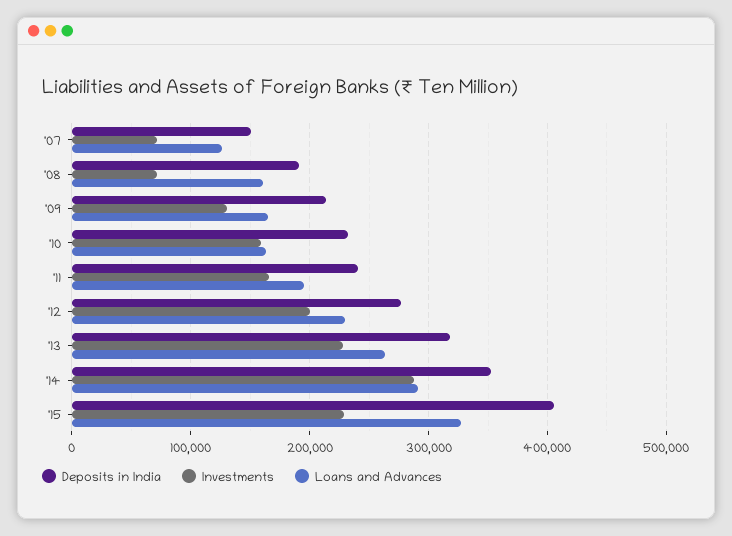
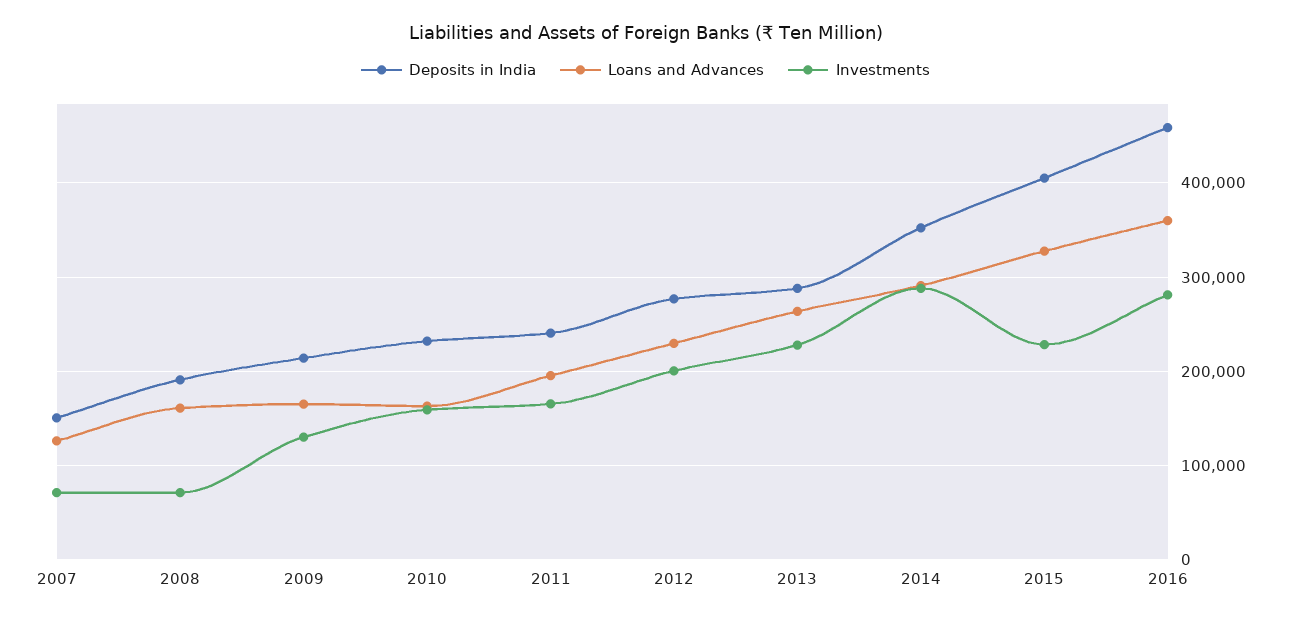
Deposits in India, '13: 320000 -> 290000
Deposits in India, 2016: none -> 460000
Loans and Advances, 2016: none -> 360000
Investments, 2016: none -> 280000

